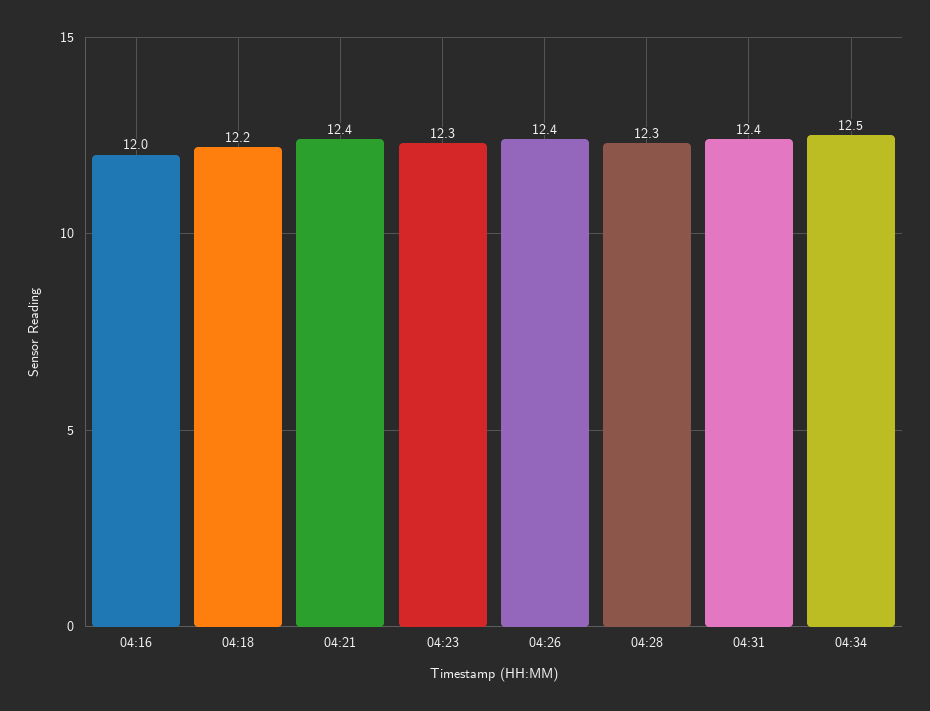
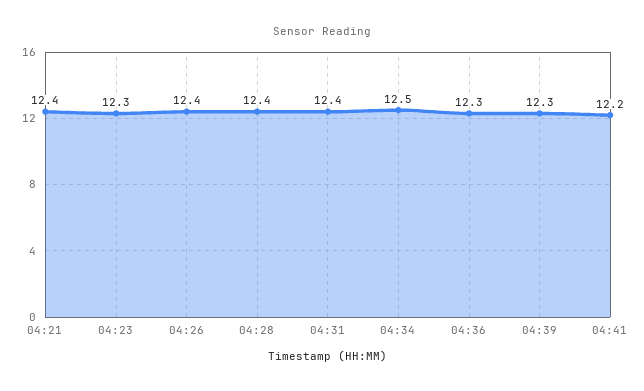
04:16: 12 -> none
04:18: 12.2 -> none
04:28: 12.3 -> 12.4
04:36: none -> 12.3
04:39: none -> 12.3
04:41: none -> 12.2

